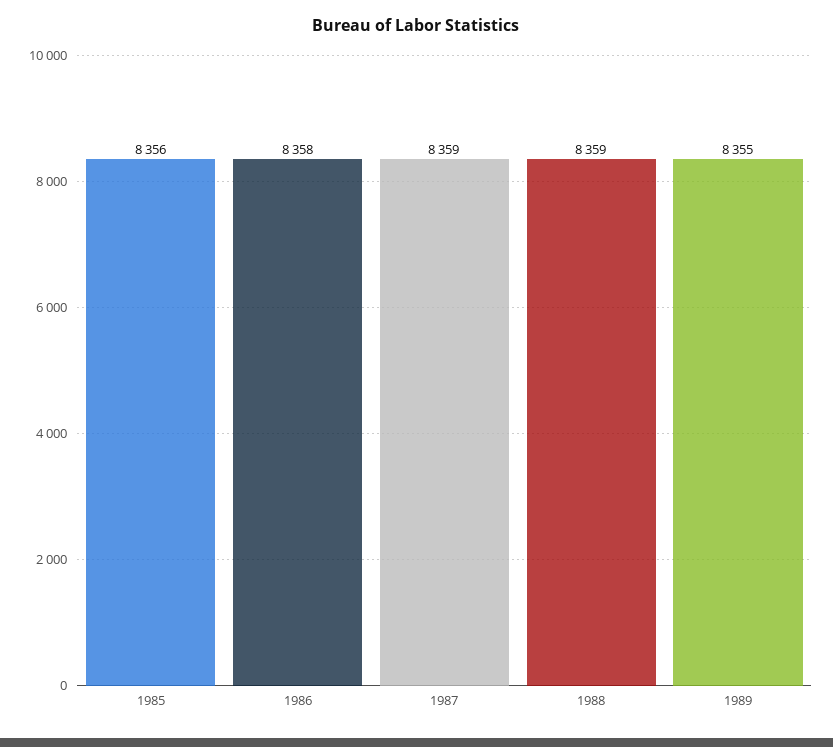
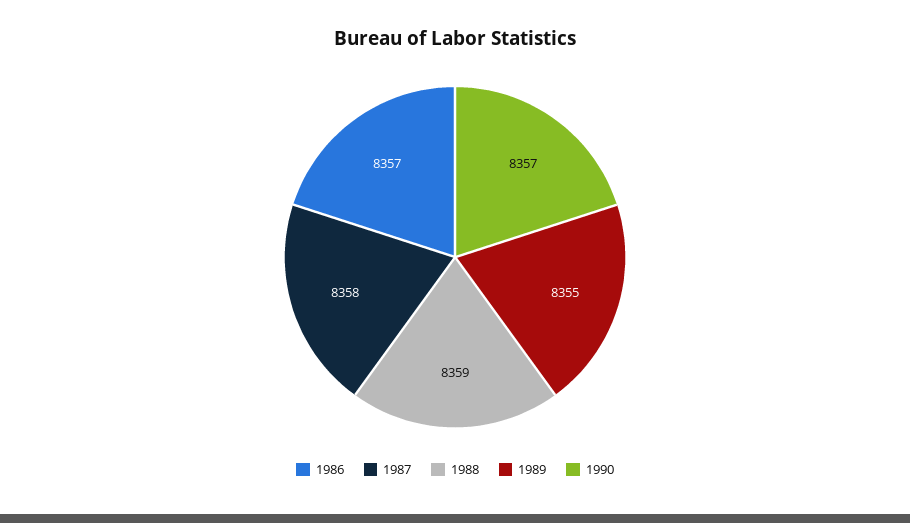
1985: 8356 -> none
1986: 8358 -> 8357
1987: 8359 -> 8358
1990: none -> 8357

